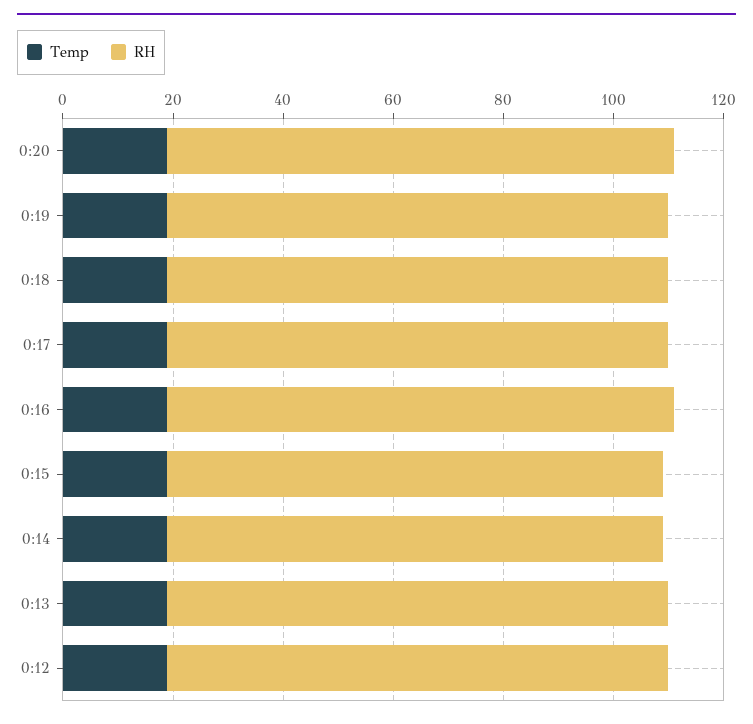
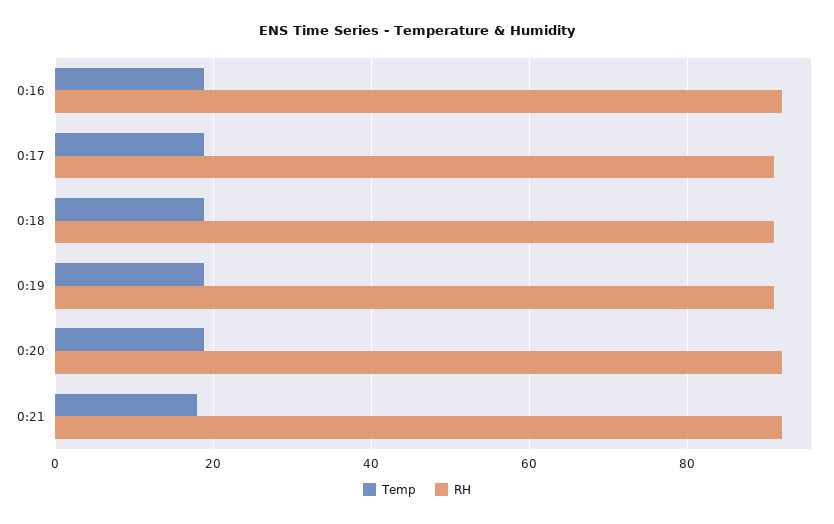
Temp, 0:15: 20 -> none
RH, 0:15: 90 -> none
Temp, 0:14: 20 -> none
RH, 0:14: 90 -> none
Temp, 0:13: 20 -> none
RH, 0:13: 90 -> none
Temp, 0:12: 20 -> none
RH, 0:12: 90 -> none
Temp, 0:21: none -> 18
RH, 0:21: none -> 92

